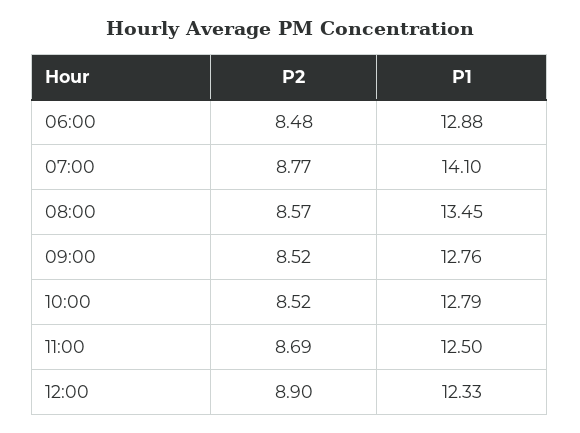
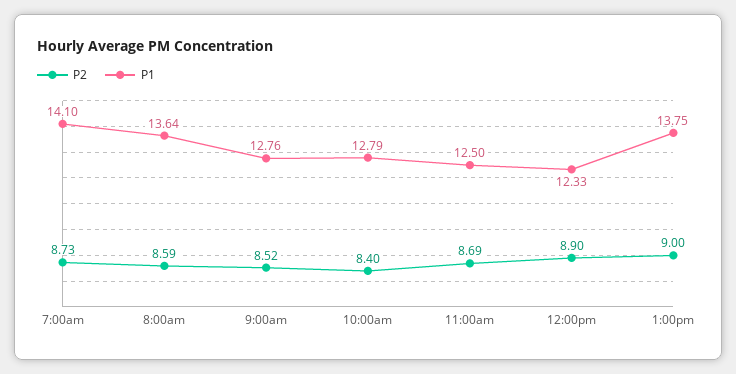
P2, 06:00: 8.48 -> none
P1, 06:00: 12.88 -> none
P2, 07:00: 8.77 -> 8.73
P2, 08:00: 8.57 -> 8.59
P1, 08:00: 13.45 -> 13.64
P2, 10:00: 8.52 -> 8.4
P2, 1:00pm: none -> 9
P1, 1:00pm: none -> 13.75

